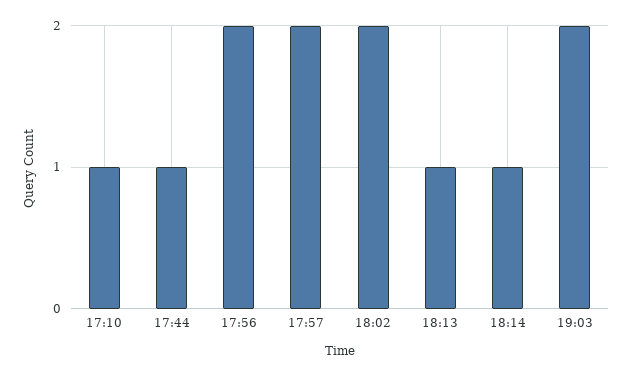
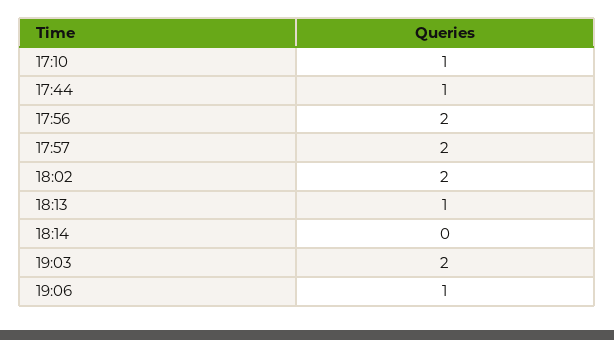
18:14: 1 -> 0
19:06: none -> 1

